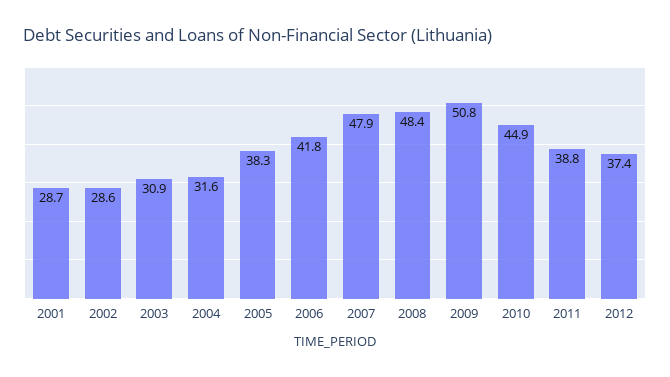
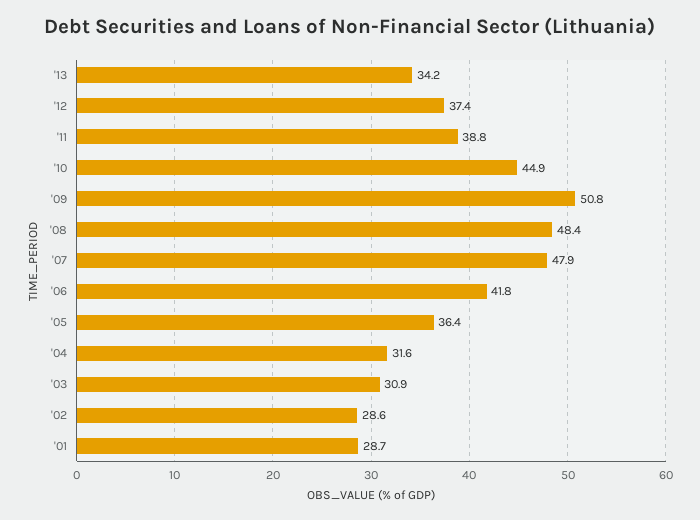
2005: 38.3 -> 36.4
'13: none -> 34.2

